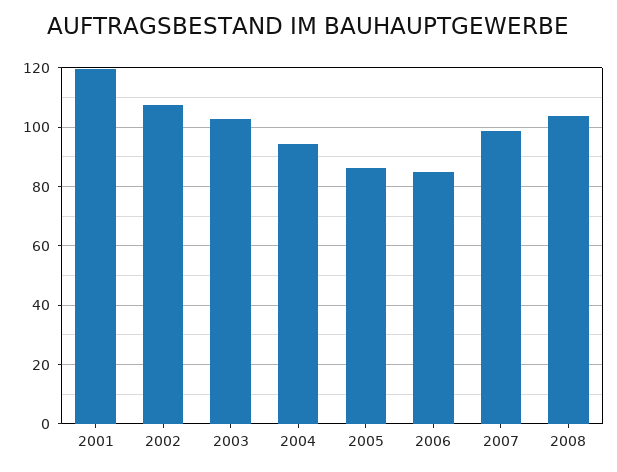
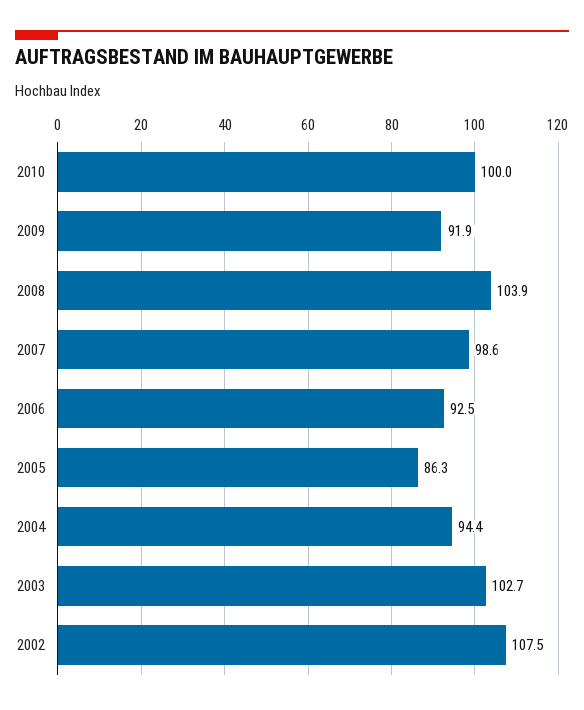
2001: 120 -> none
2006: 85 -> 92.5
2010: none -> 100
2009: none -> 91.9

